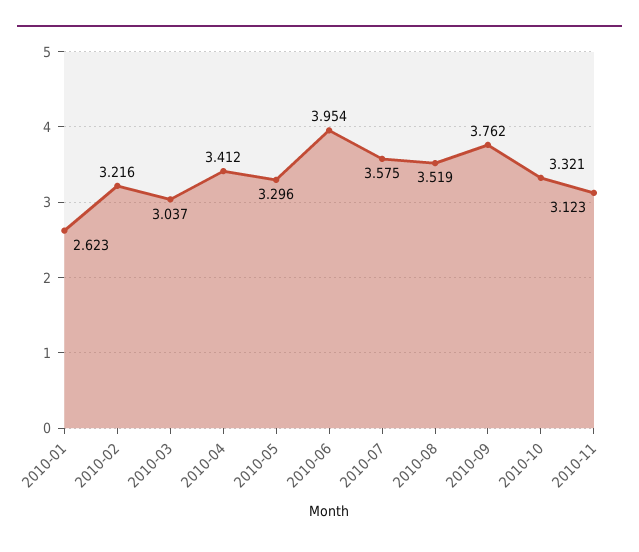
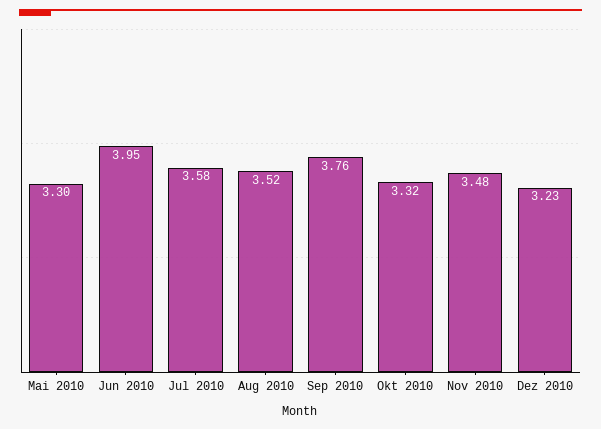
2010-01: 2.623 -> none
2010-02: 3.216 -> none
2010-03: 3.037 -> none
2010-04: 3.412 -> none
2010-11: 3.123 -> 3.48
Dez 2010: none -> 3.23

